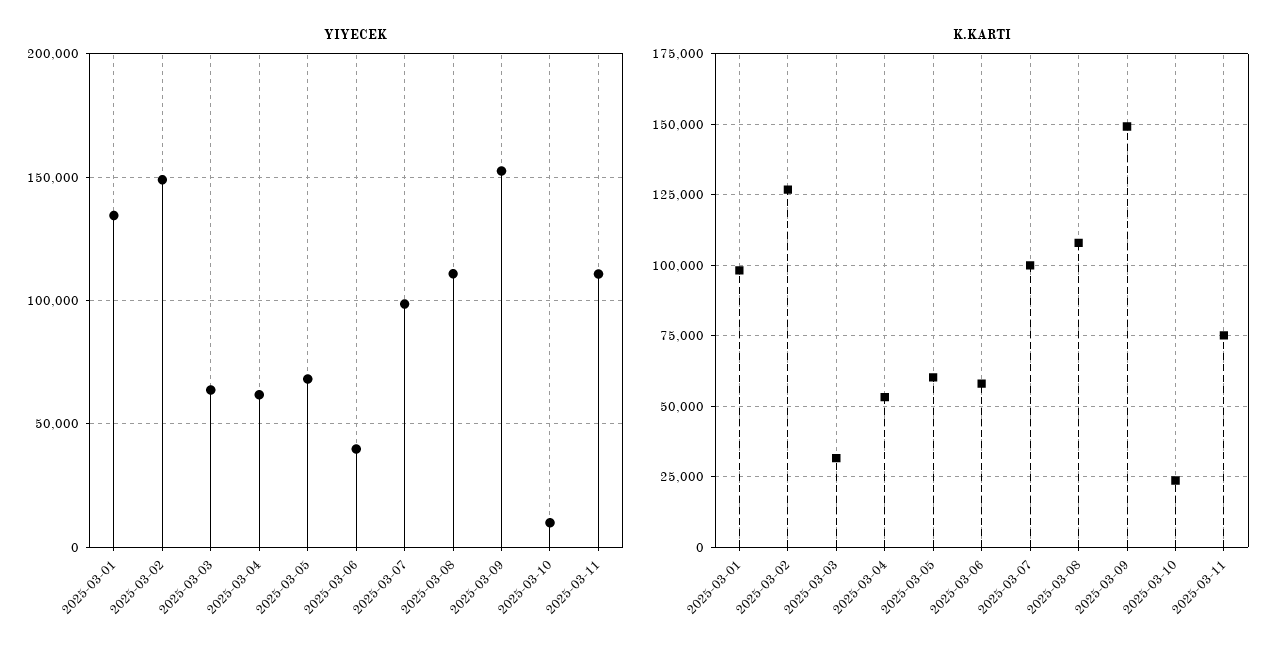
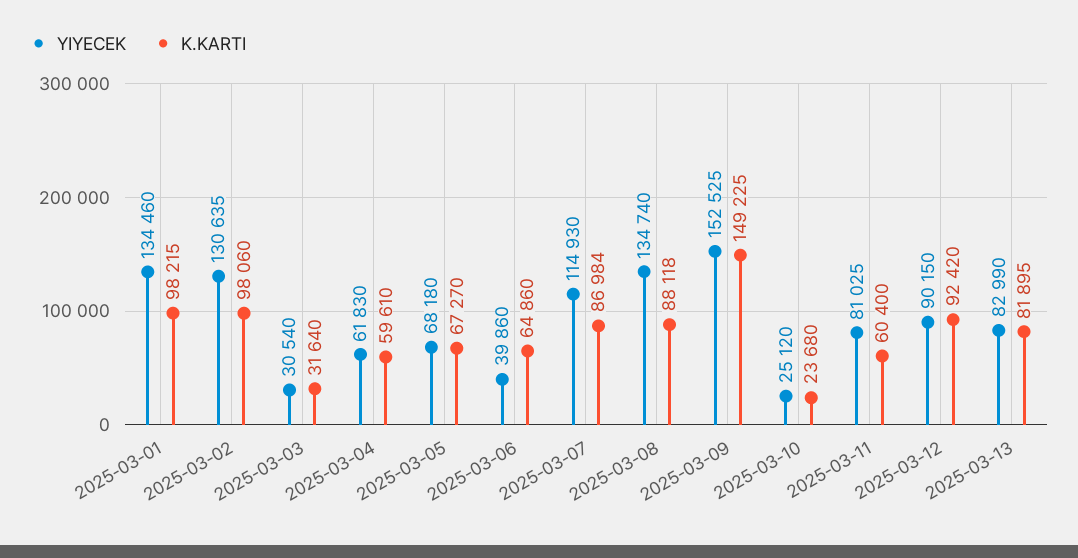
YIYECEK, 2025-03-02: 150000 -> 130635
YIYECEK, 2025-03-03: 65000 -> 30540
YIYECEK, 2025-03-07: 100000 -> 114930
YIYECEK, 2025-03-08: 110000 -> 134740
YIYECEK, 2025-03-10: 10000 -> 25120
YIYECEK, 2025-03-11: 110000 -> 81025
K.KARTI, 2025-03-02: 127500 -> 98060
K.KARTI, 2025-03-04: 52500 -> 59610
K.KARTI, 2025-03-05: 60000 -> 67270
K.KARTI, 2025-03-06: 57500 -> 64860
K.KARTI, 2025-03-07: 100000 -> 86984
K.KARTI, 2025-03-08: 107500 -> 88118
K.KARTI, 2025-03-11: 75000 -> 60400
YIYECEK, 2025-03-12: none -> 90150
K.KARTI, 2025-03-12: none -> 92420
YIYECEK, 2025-03-13: none -> 82990
K.KARTI, 2025-03-13: none -> 81895

